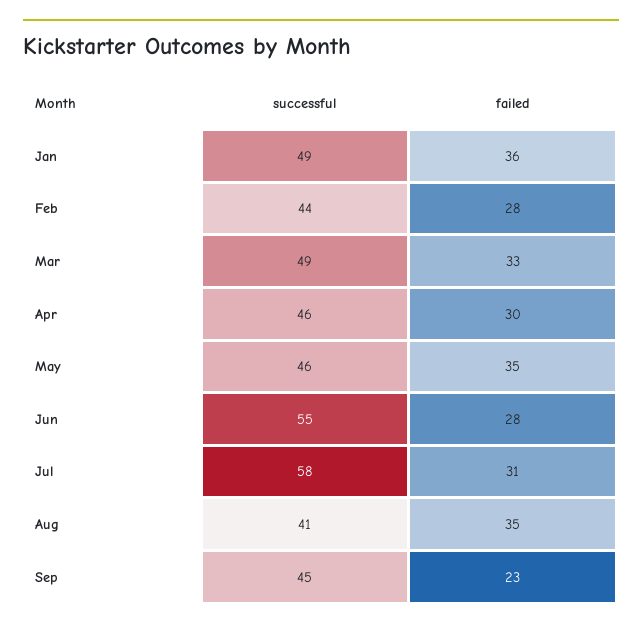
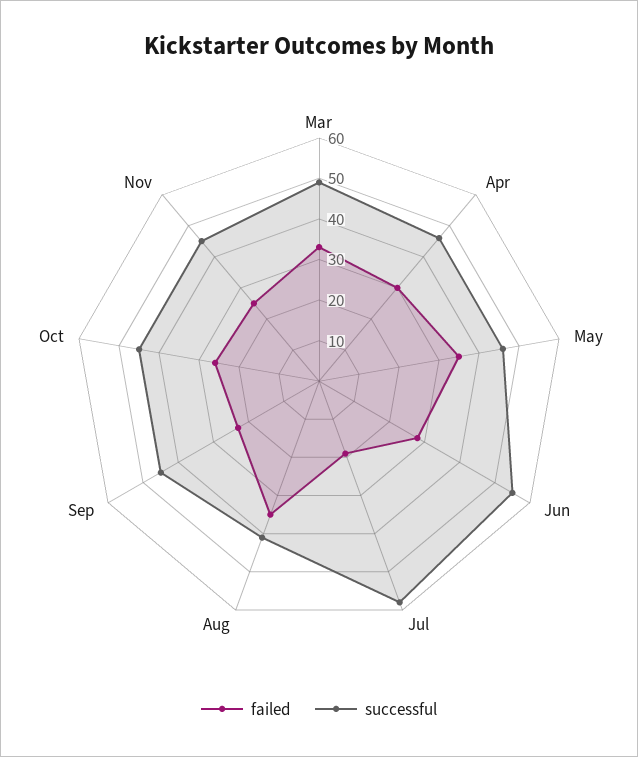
successful, Jan: 49 -> none
failed, Jan: 36 -> none
successful, Feb: 44 -> none
failed, Feb: 28 -> none
failed, Jul: 31 -> 20
failed, Oct: none -> 25
successful, Oct: none -> 45
failed, Nov: none -> 25
successful, Nov: none -> 45

